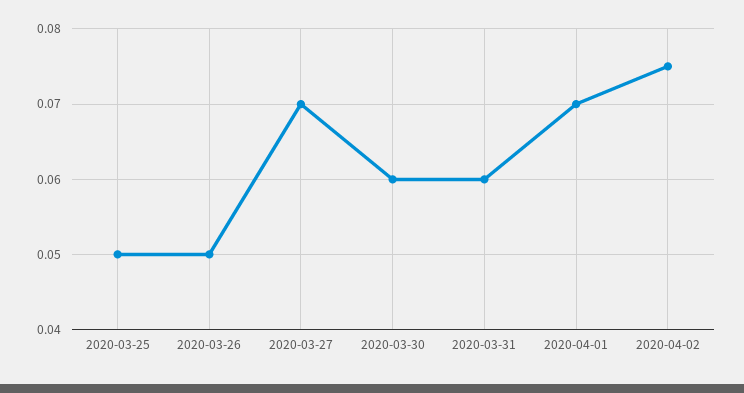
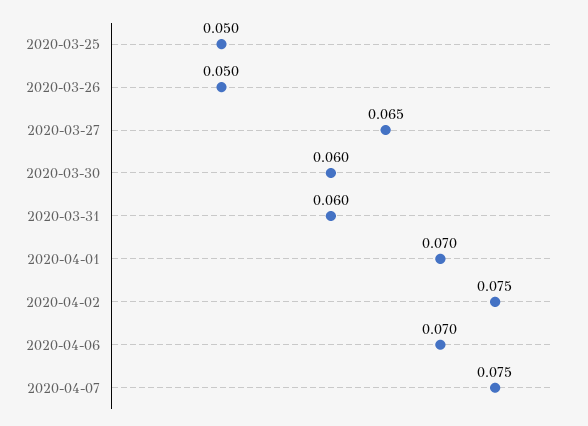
2020-03-27: 0.07 -> 0.065
2020-04-06: none -> 0.07
2020-04-07: none -> 0.075

